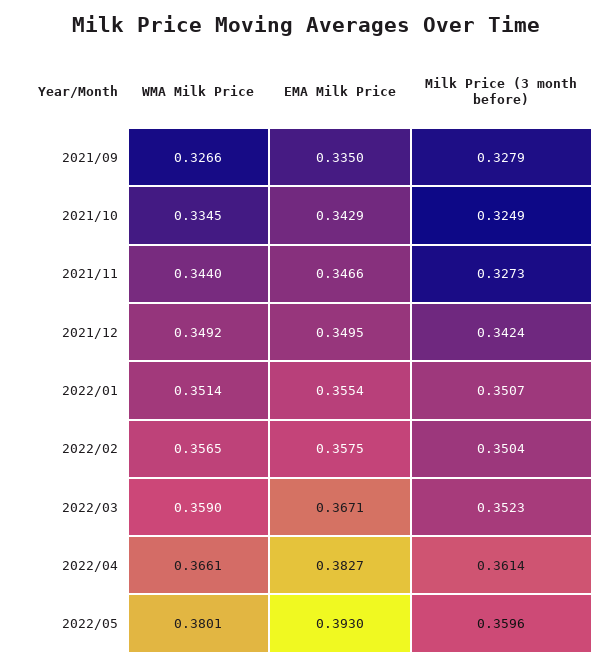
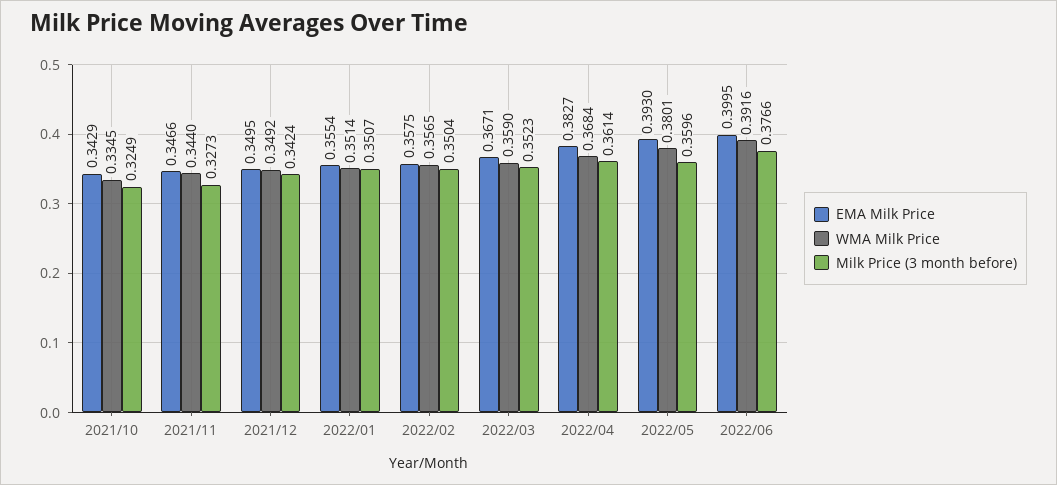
WMA Milk Price, 2021/09: 0.3266 -> none
EMA Milk Price, 2021/09: 0.335 -> none
Milk Price (3 month before), 2021/09: 0.3279 -> none
WMA Milk Price, 2022/04: 0.3661 -> 0.3684
EMA Milk Price, 2022/06: none -> 0.3995
WMA Milk Price, 2022/06: none -> 0.3916
Milk Price (3 month before), 2022/06: none -> 0.3766

